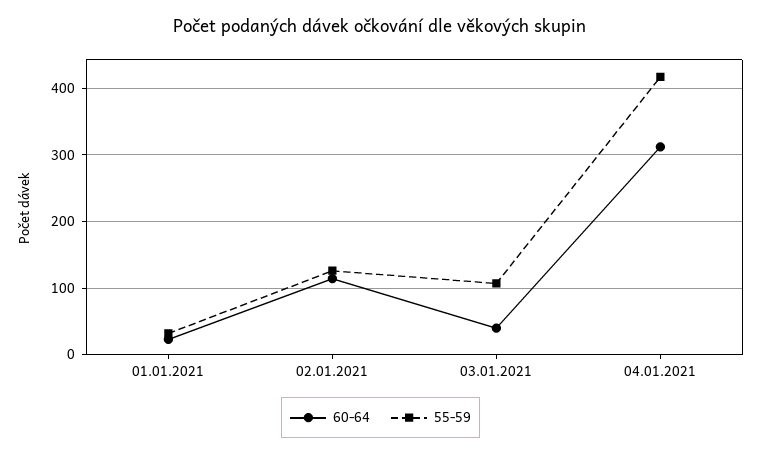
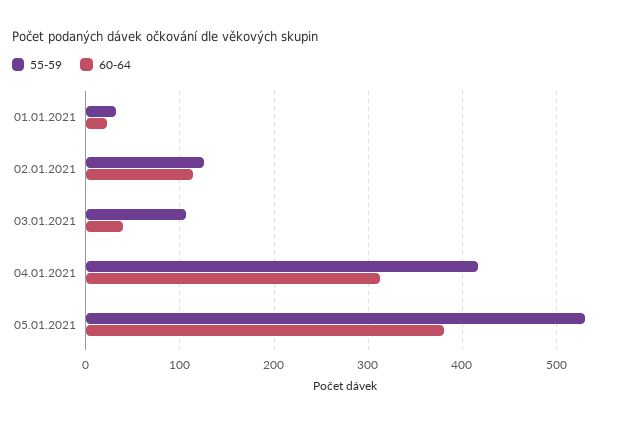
55-59, 05.01.2021: none -> 530
60-64, 05.01.2021: none -> 380

